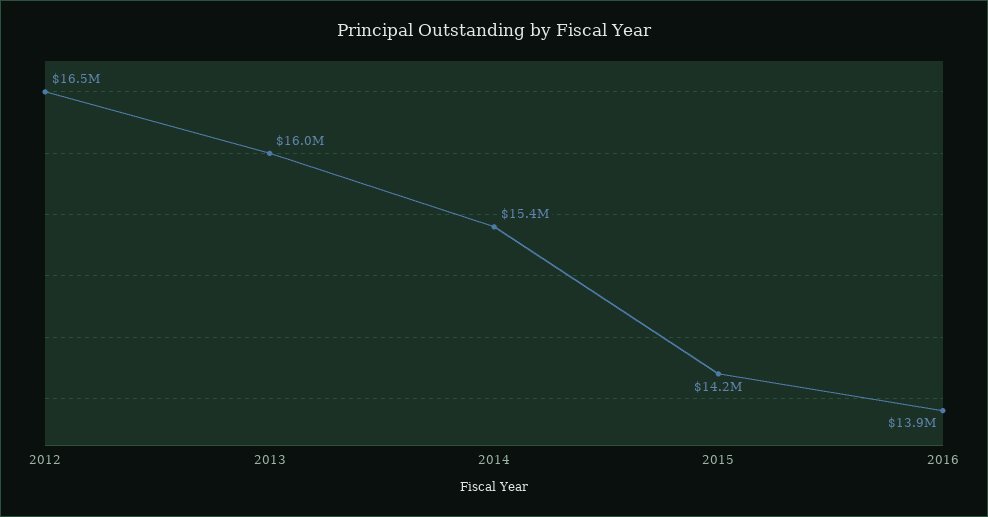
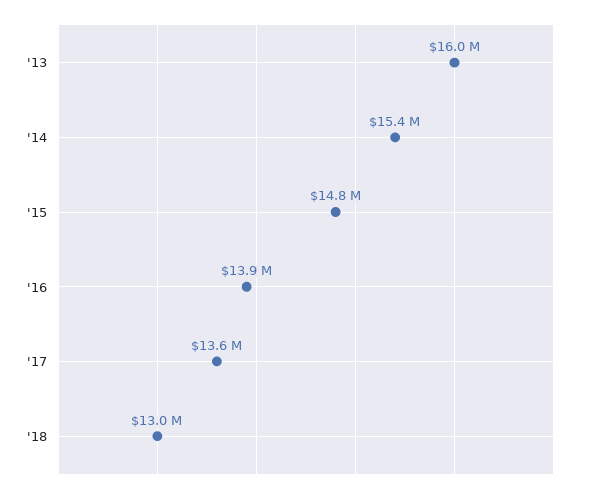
2012: 16500000 -> none
2015: 14200000 -> 14800000
'17: none -> 13600000
'18: none -> 13000000

